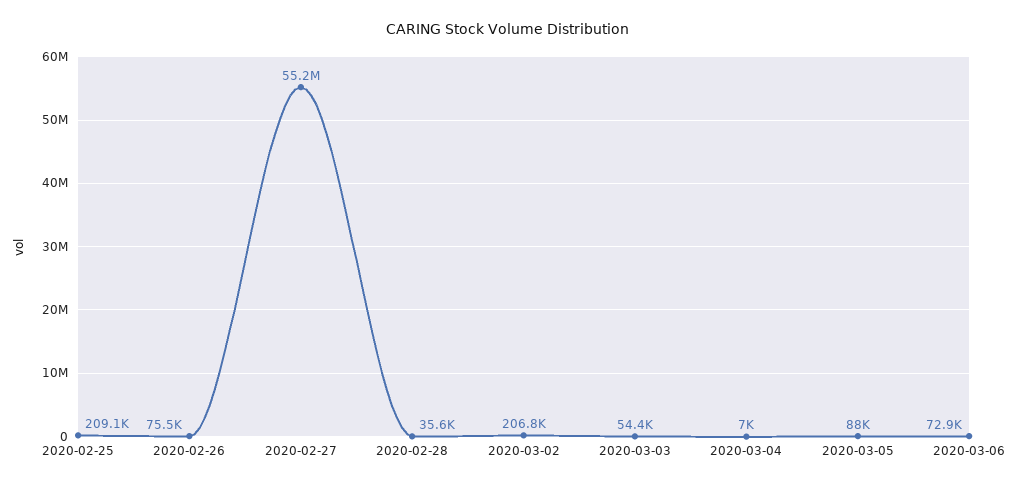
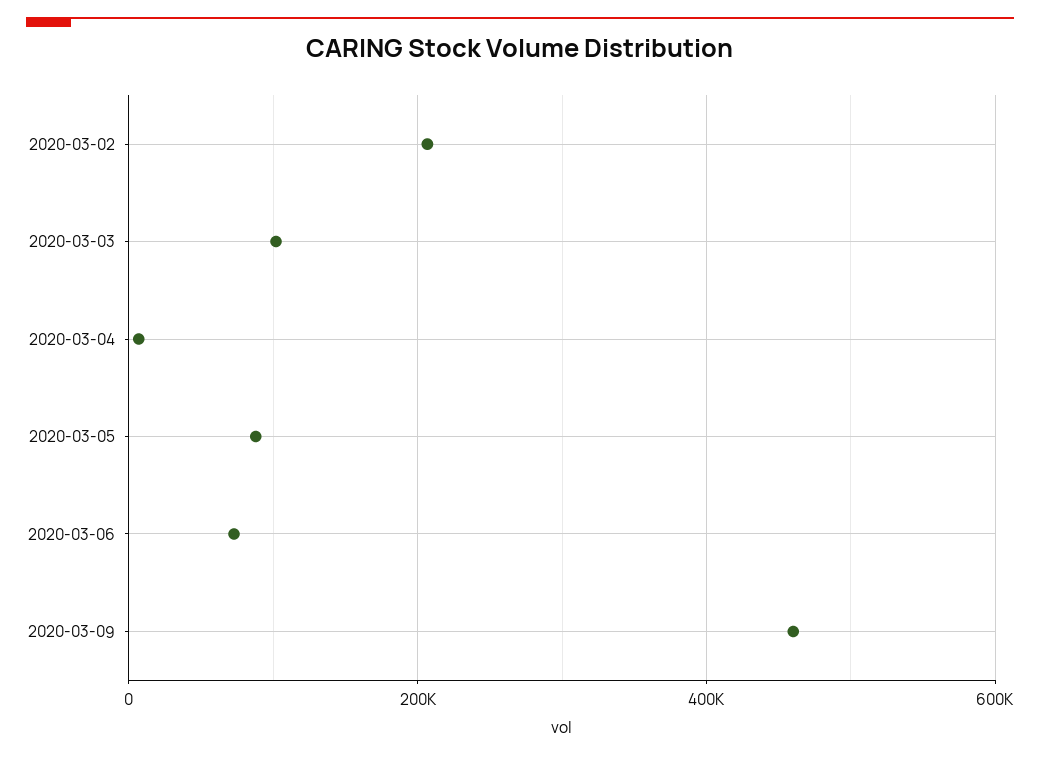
2020-02-25: 209100 -> none
2020-02-26: 75500 -> none
2020-02-27: 55200000 -> none
2020-02-28: 35600 -> none
2020-03-03: 54400 -> 100000
2020-03-09: none -> 460000

